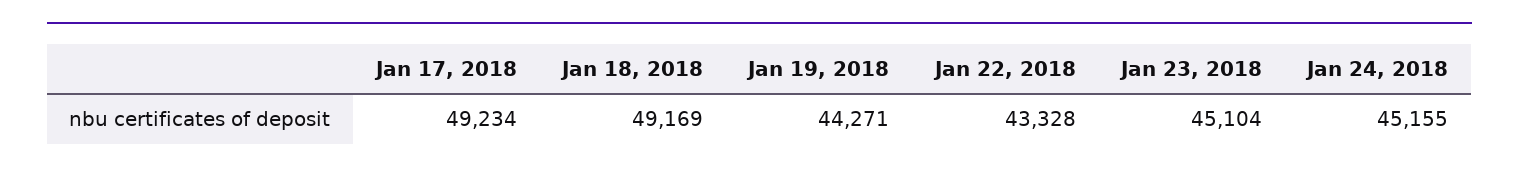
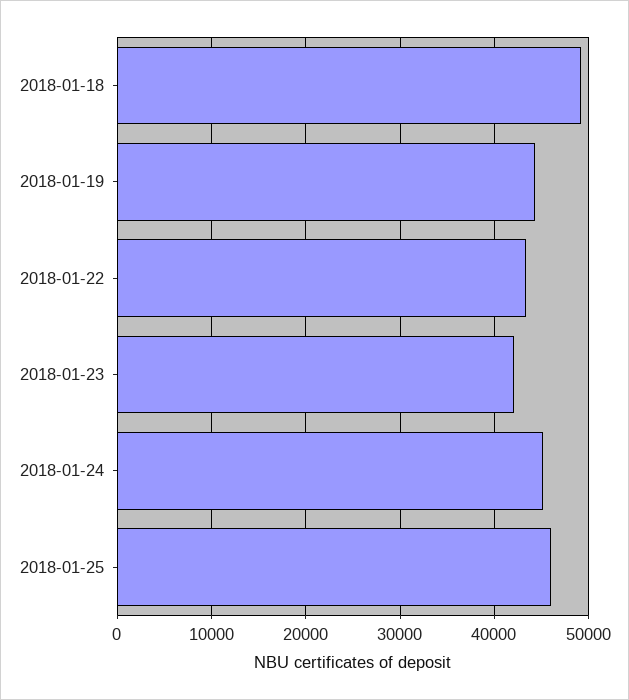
Jan 17, 2018: 49234 -> none
Jan 23, 2018: 45104 -> 42000
2018-01-25: none -> 46000

